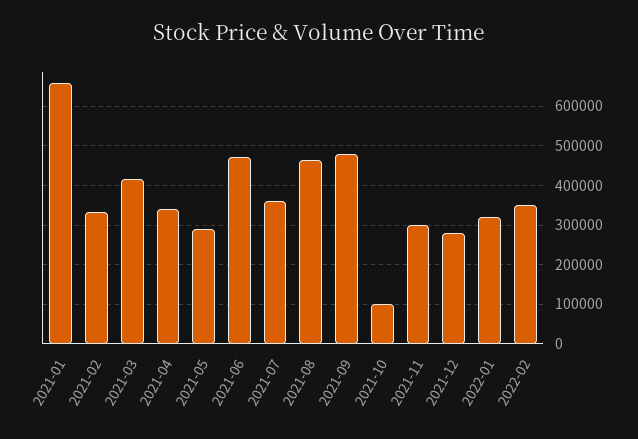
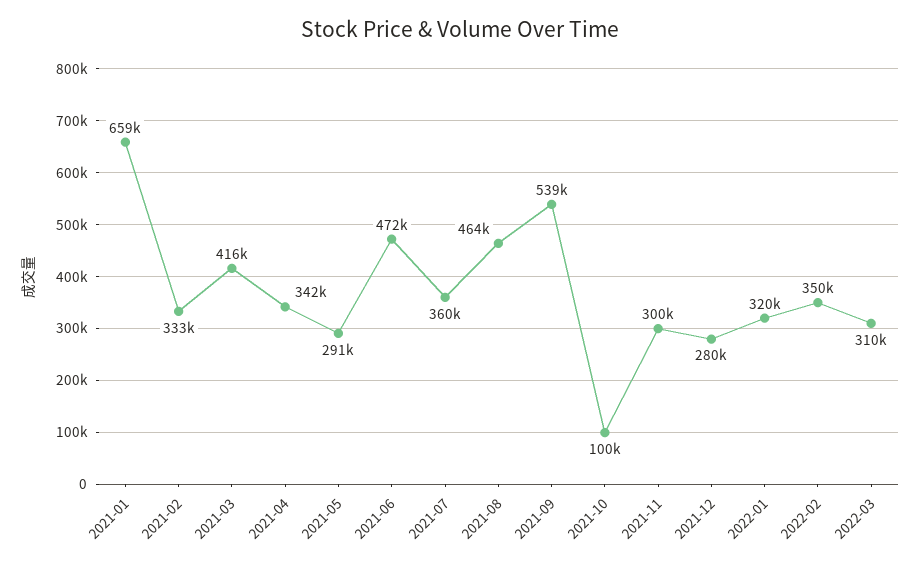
2021-09: 480000 -> 539000
2022-03: none -> 310000

